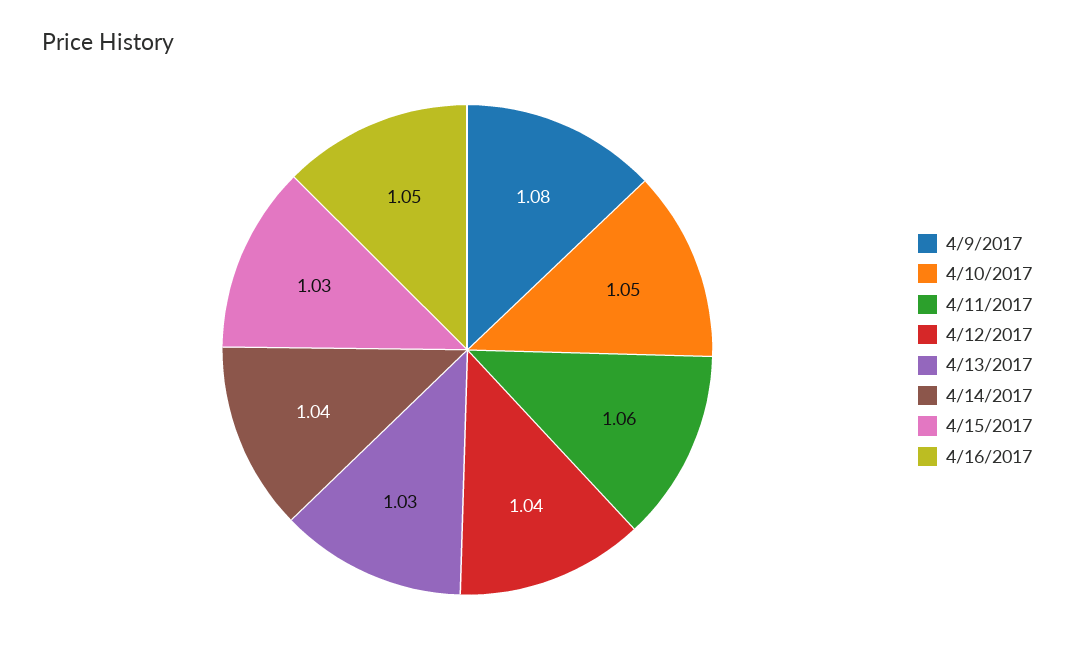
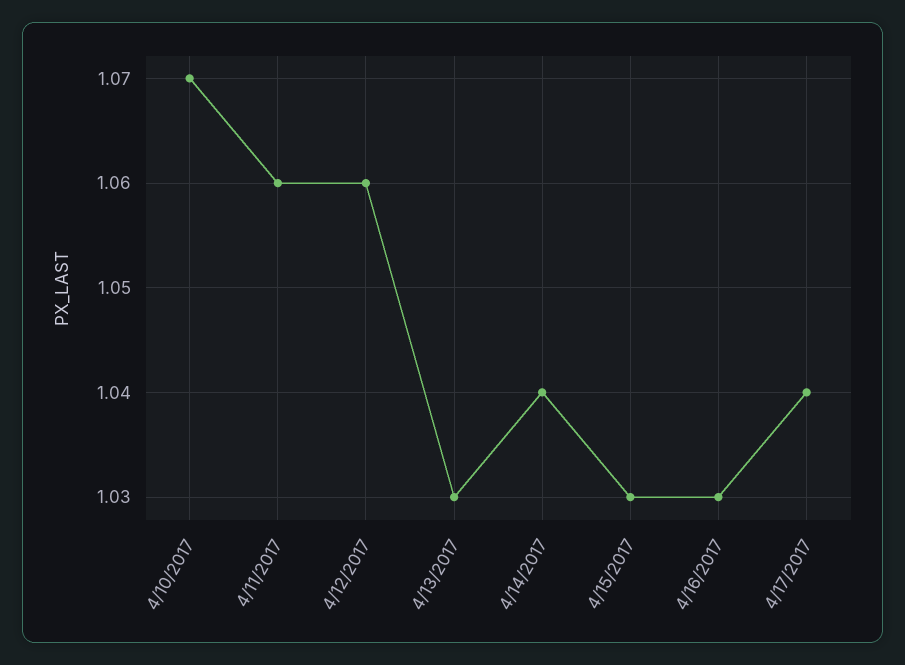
4/9/2017: 1.08 -> none
4/10/2017: 1.05 -> 1.07
4/12/2017: 1.04 -> 1.06
4/16/2017: 1.05 -> 1.03
4/17/2017: none -> 1.04

